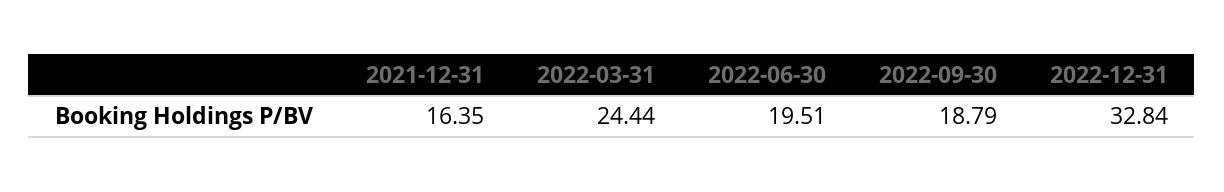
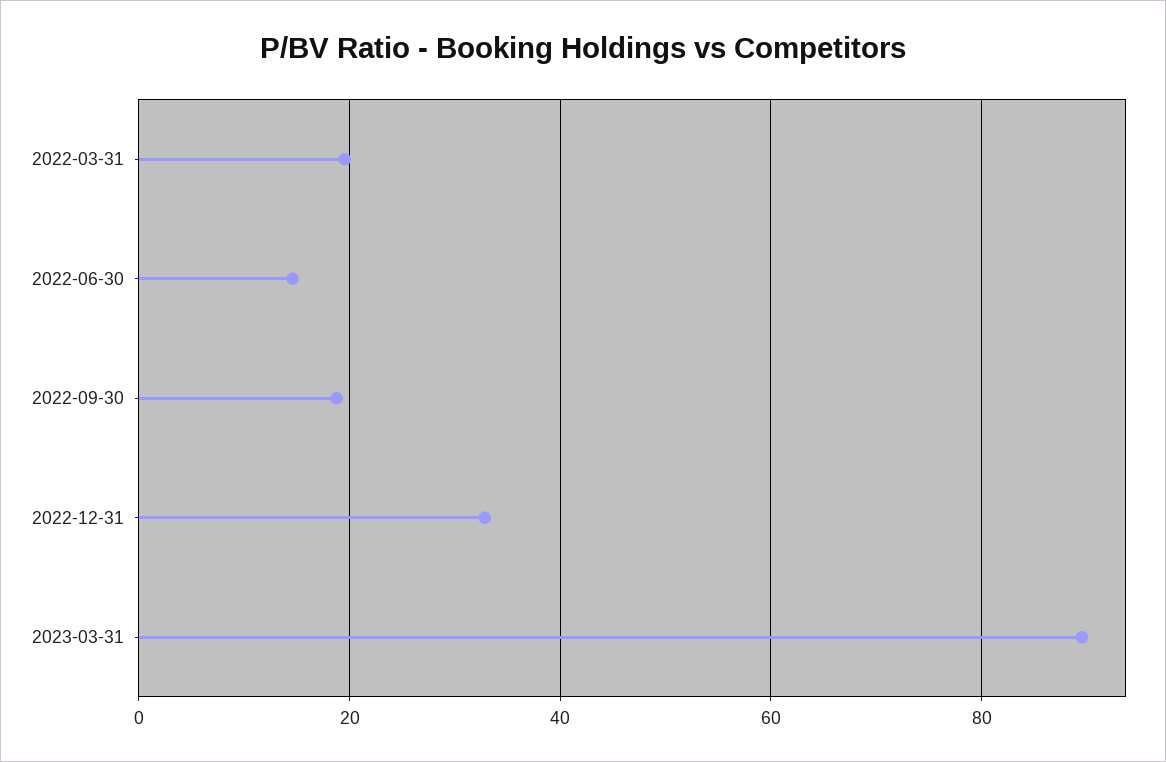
2021-12-31: 16.35 -> none
2022-03-31: 24.44 -> 20
2022-06-30: 19.51 -> 14
2023-03-31: none -> 90

